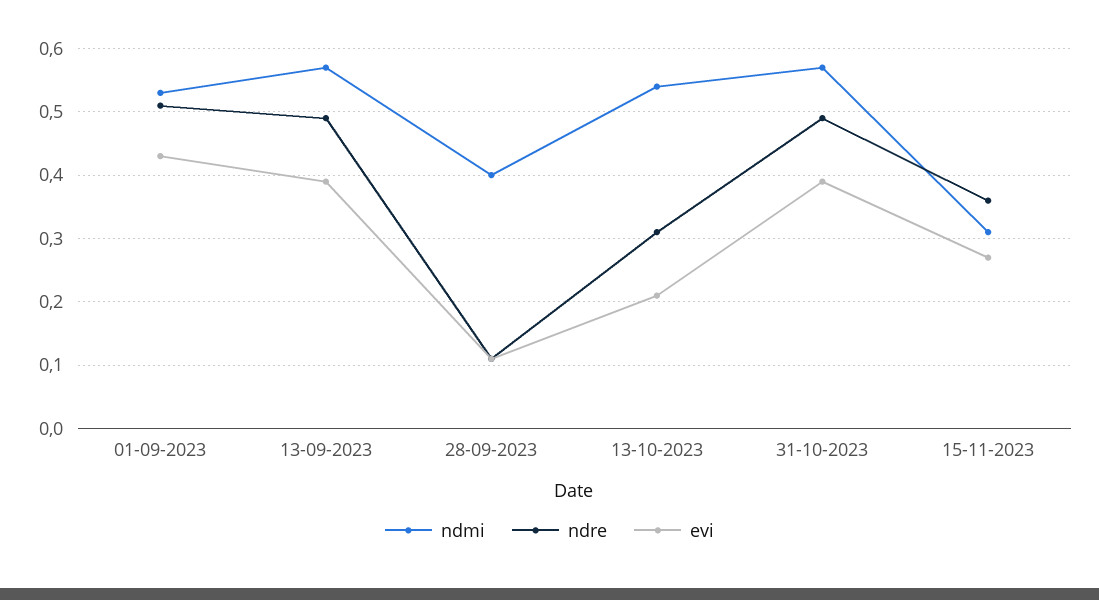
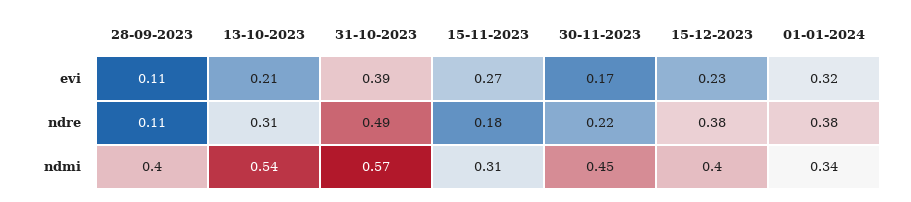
ndmi, 01-09-2023: 0.53 -> none
ndre, 01-09-2023: 0.51 -> none
evi, 01-09-2023: 0.43 -> none
ndmi, 13-09-2023: 0.57 -> none
ndre, 13-09-2023: 0.49 -> none
evi, 13-09-2023: 0.39 -> none
ndre, 15-11-2023: 0.36 -> 0.18
evi, 30-11-2023: none -> 0.17
evi, 15-12-2023: none -> 0.23
evi, 01-01-2024: none -> 0.32
ndre, 30-11-2023: none -> 0.22
ndre, 15-12-2023: none -> 0.38
ndre, 01-01-2024: none -> 0.38
ndmi, 30-11-2023: none -> 0.45
ndmi, 15-12-2023: none -> 0.4
ndmi, 01-01-2024: none -> 0.34

